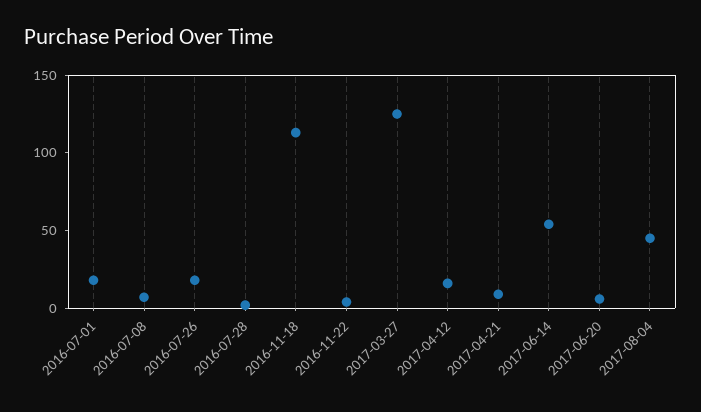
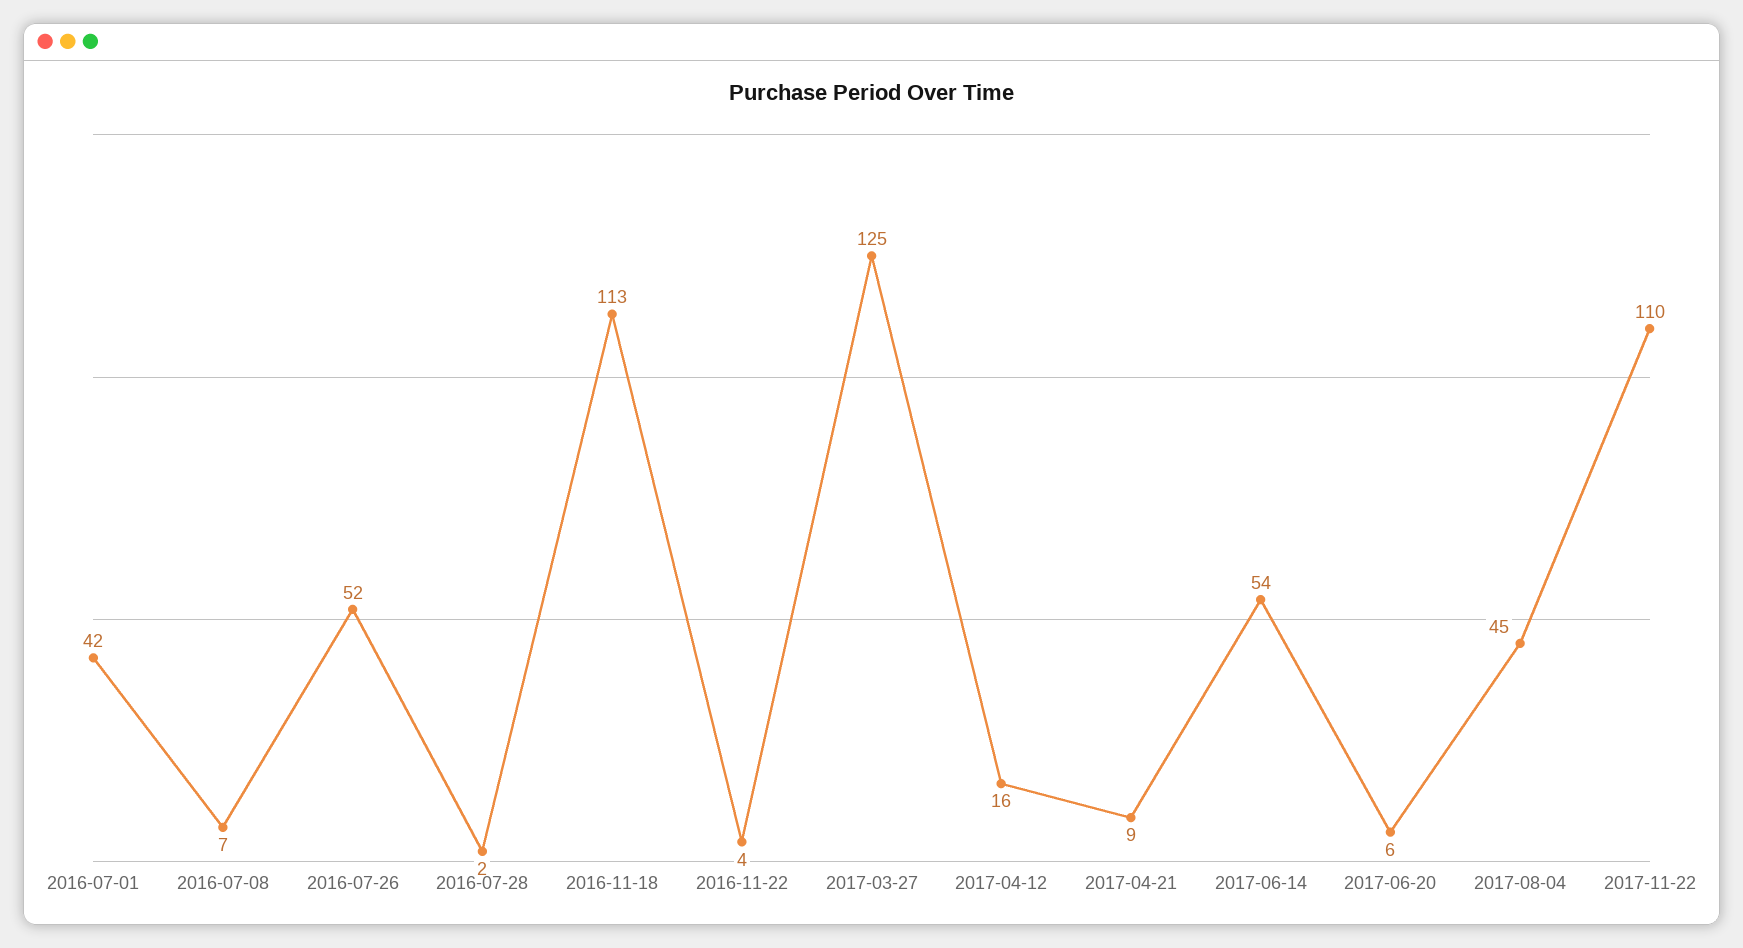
2016-07-01: 20 -> 42
2016-07-26: 20 -> 52
2017-11-22: none -> 110

